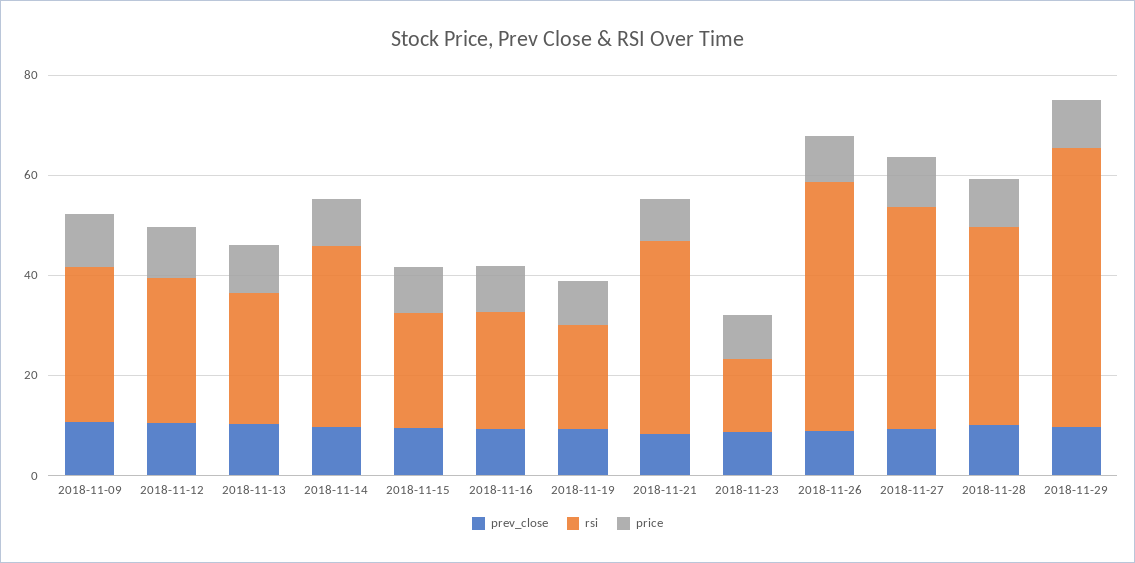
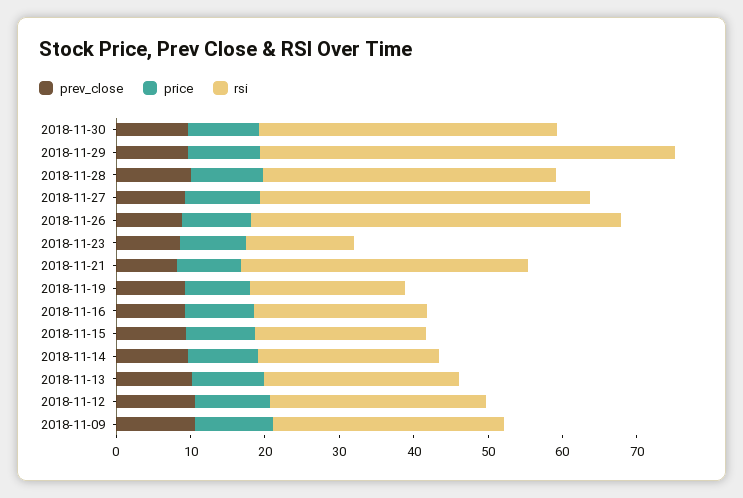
rsi, 2018-11-14: 35 -> 24
prev_close, 2018-11-30: none -> 10
price, 2018-11-30: none -> 10
rsi, 2018-11-30: none -> 40

